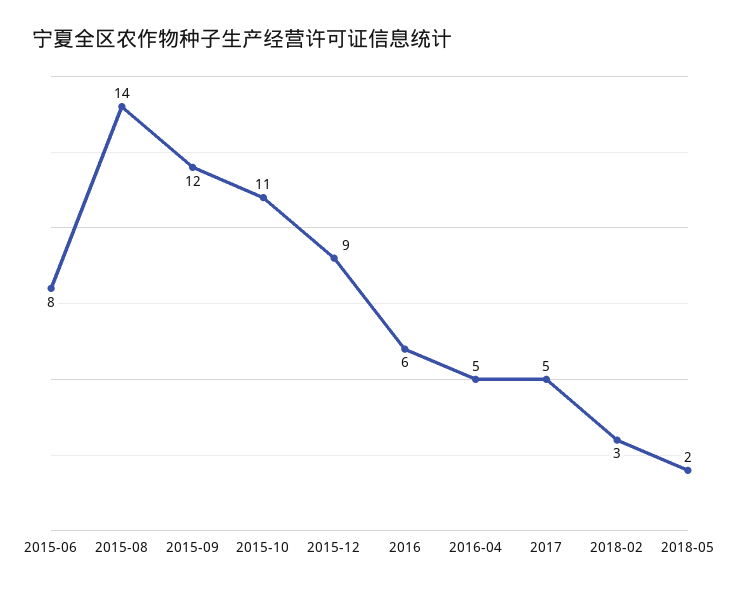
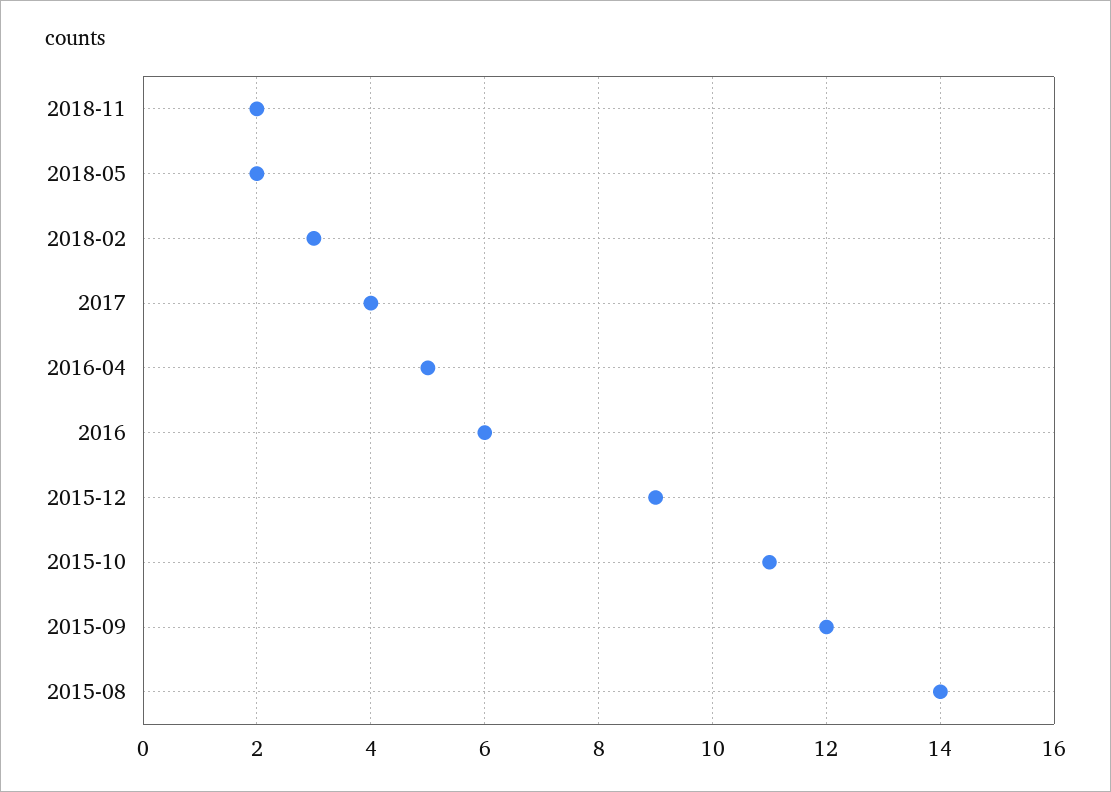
2015-06: 8 -> none
2017: 5 -> 4
2018-11: none -> 2

